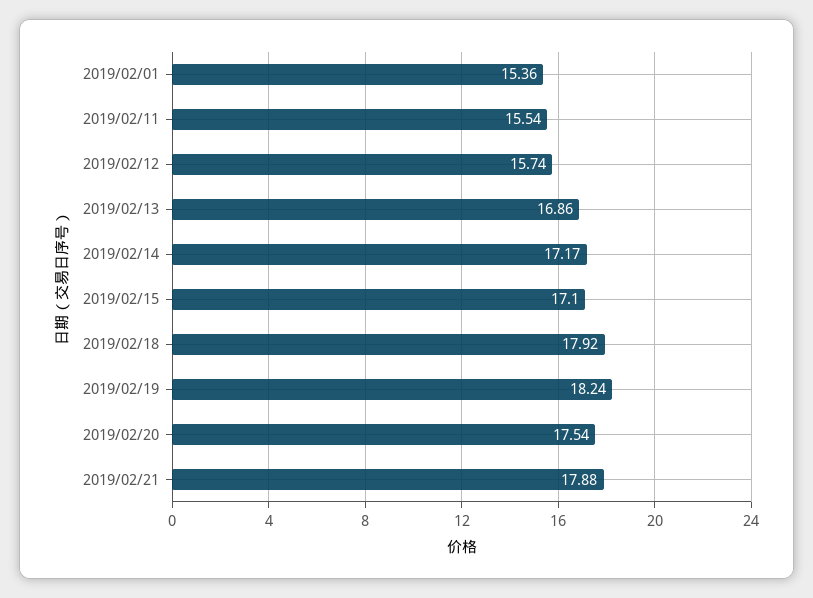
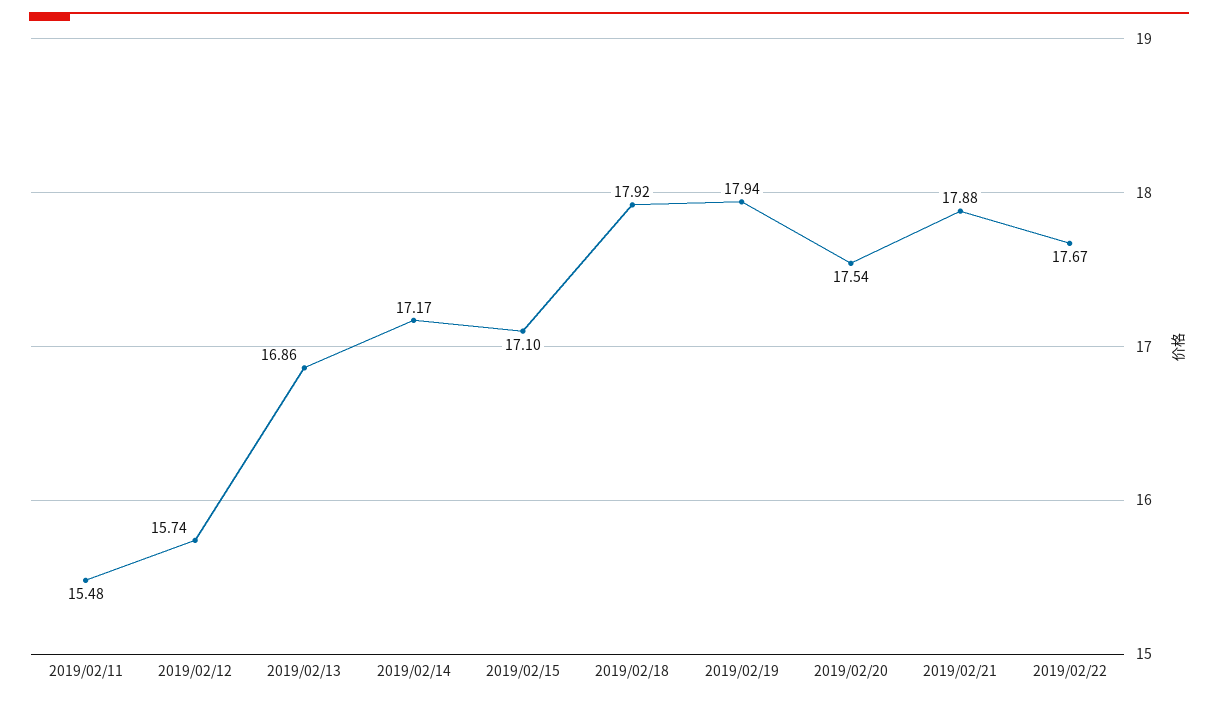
2019/02/01: 15.36 -> none
2019/02/11: 15.54 -> 15.48
2019/02/19: 18.24 -> 17.94
2019/02/22: none -> 17.67

